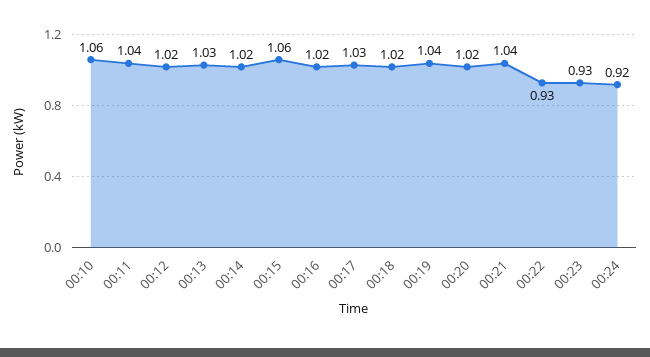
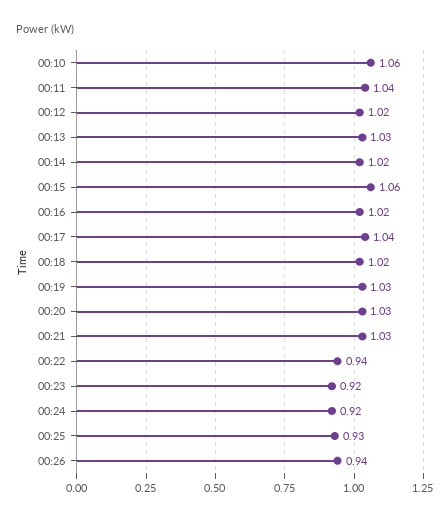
00:17: 1.03 -> 1.04
00:19: 1.04 -> 1.03
00:20: 1.02 -> 1.03
00:21: 1.04 -> 1.03
00:22: 0.93 -> 0.94
00:23: 0.93 -> 0.92
00:25: none -> 0.93
00:26: none -> 0.94

